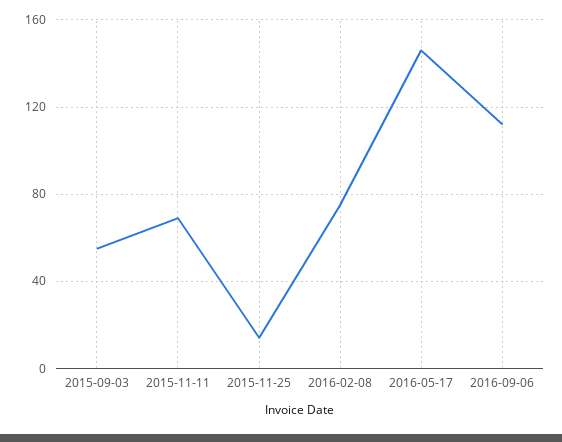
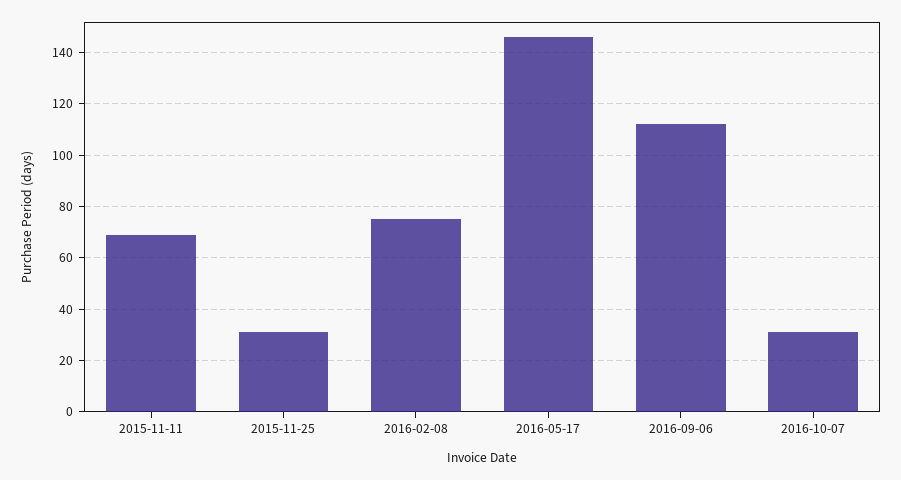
2015-09-03: 55 -> none
2015-11-25: 15 -> 30
2016-10-07: none -> 30

